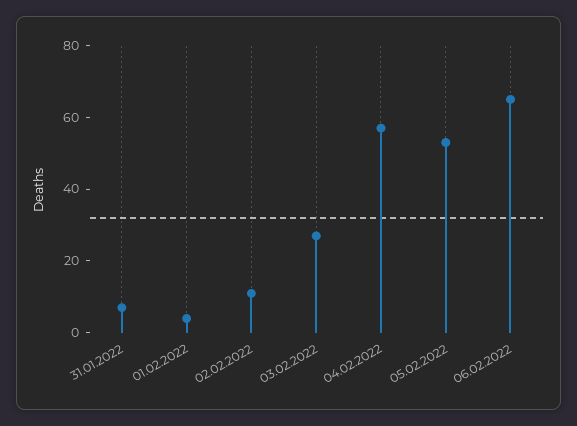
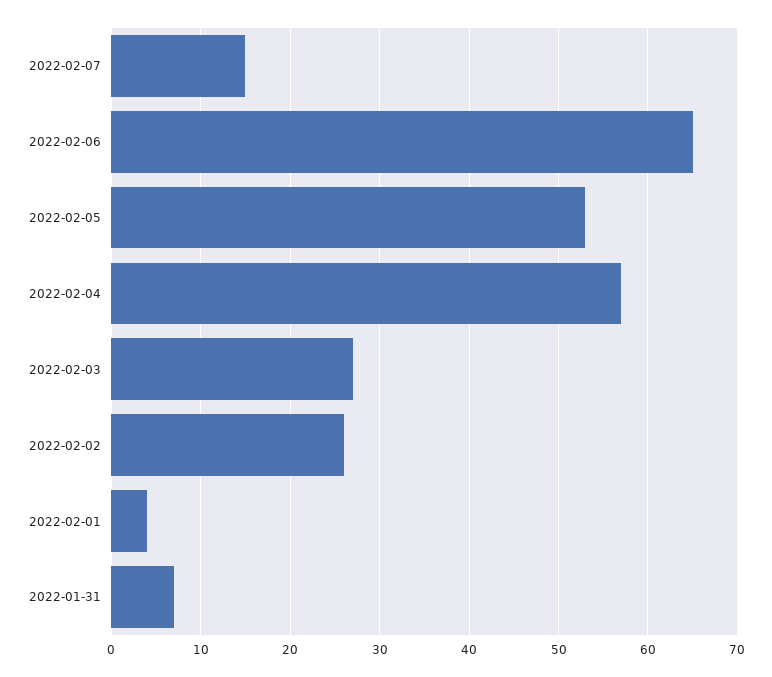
02.02.2022: 10 -> 26
2022-02-07: none -> 15

